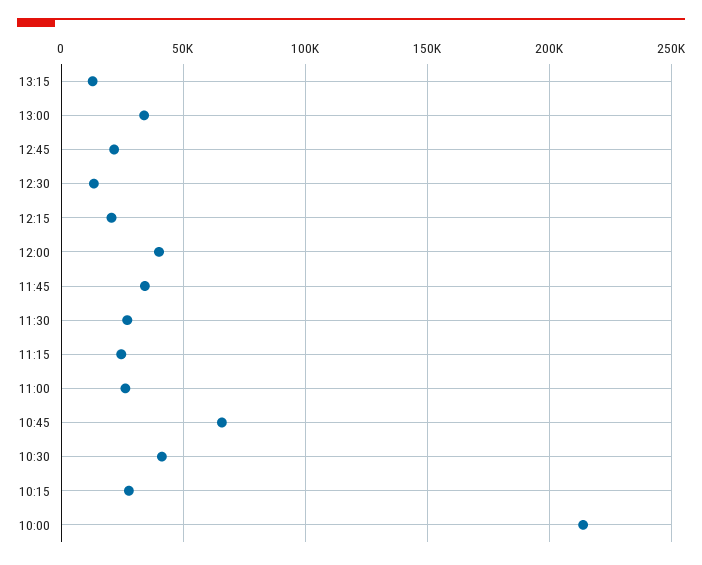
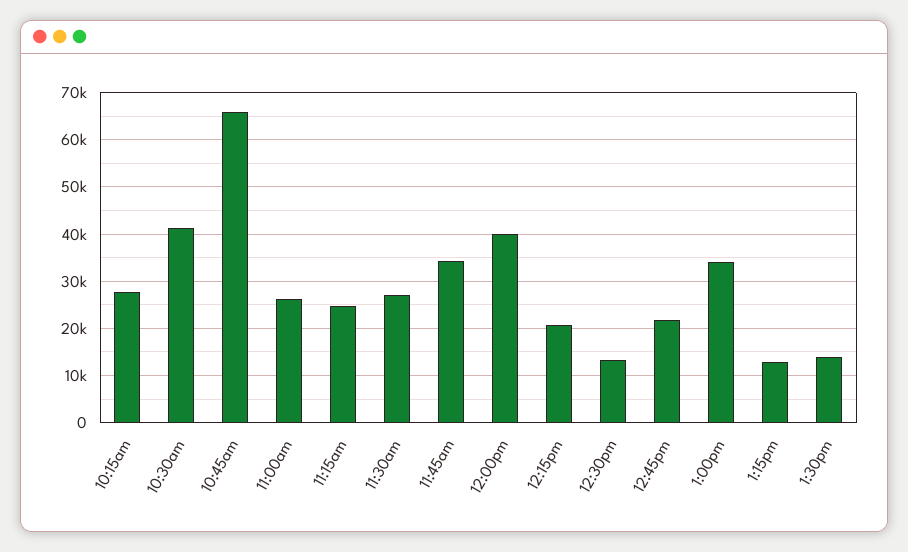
10:00: 215000 -> none
1:30pm: none -> 14000

